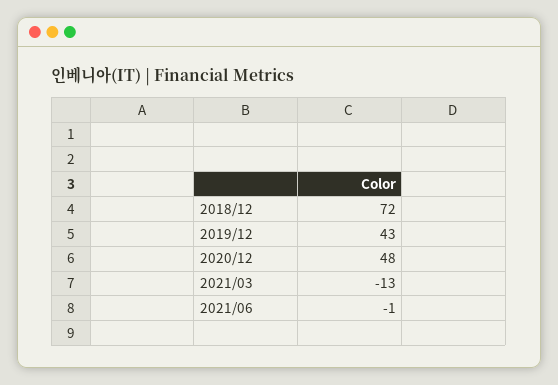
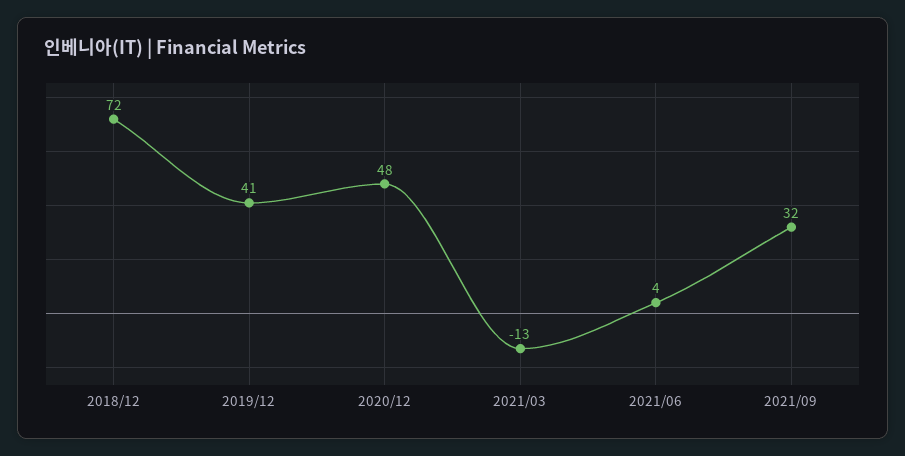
2019/12: 43 -> 41
2021/06: -1 -> 4
2021/09: none -> 32

